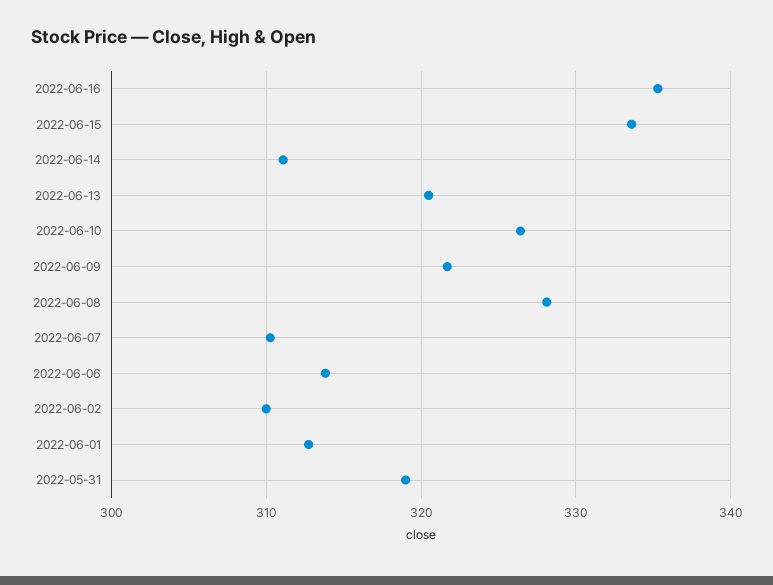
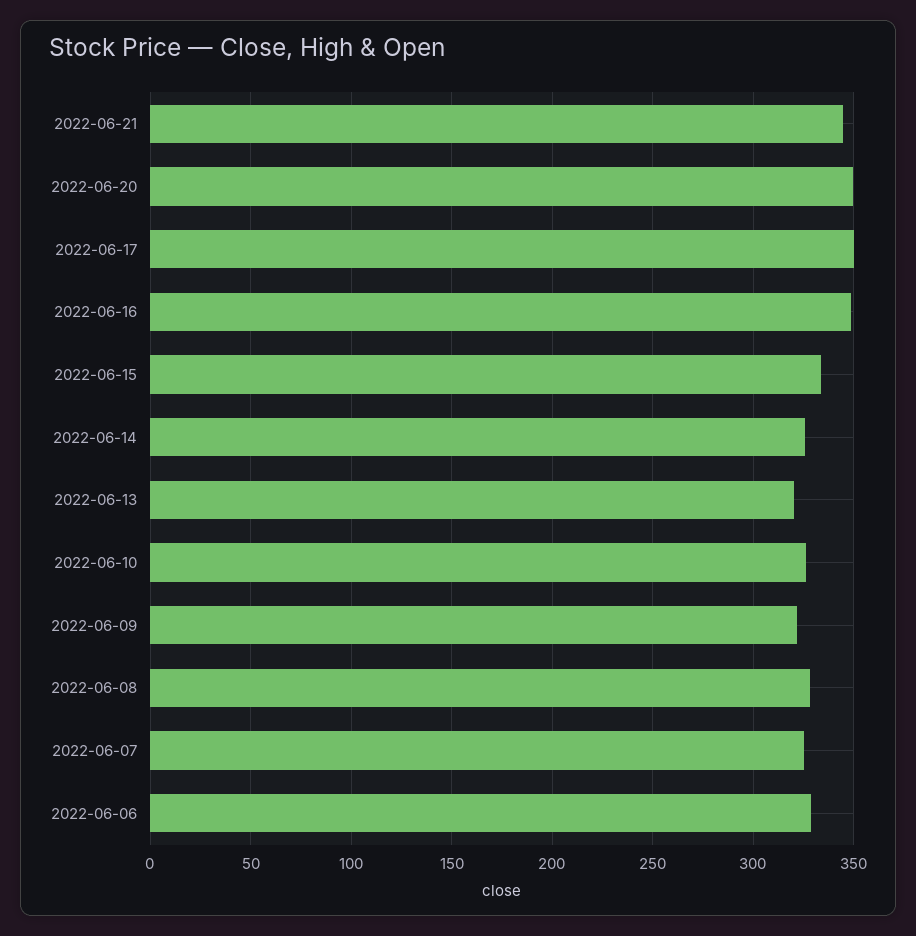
2022-06-16: 335 -> 350
2022-06-14: 311 -> 325
2022-06-07: 310 -> 325
2022-06-06: 314 -> 330
2022-06-02: 310 -> none
2022-06-01: 313 -> none
2022-05-31: 319 -> none
2022-06-21: none -> 345
2022-06-20: none -> 350
2022-06-17: none -> 350

